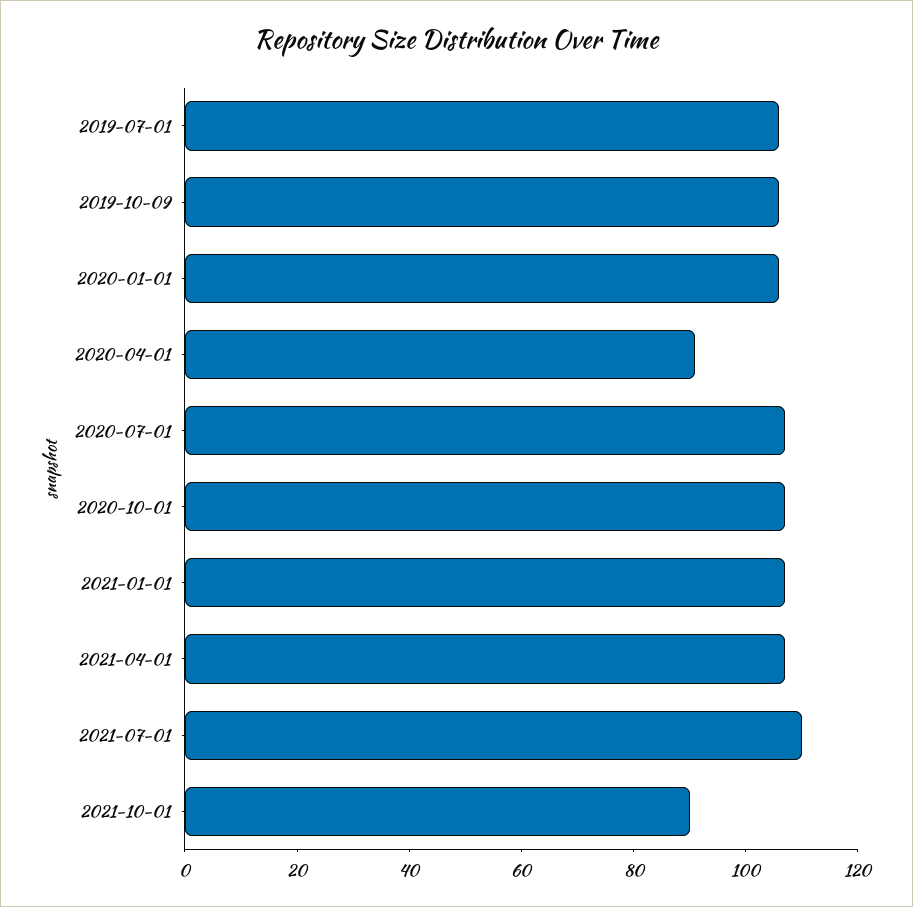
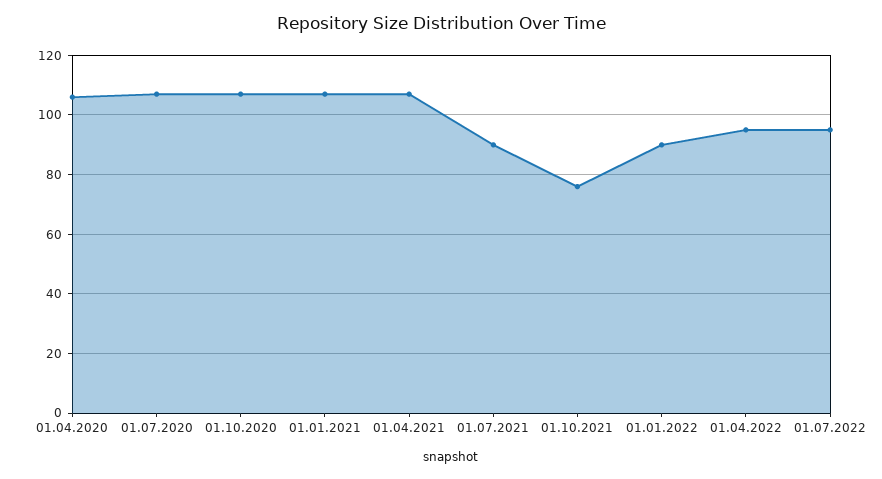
2019-07-01: 105 -> none
2019-10-09: 105 -> none
2020-01-01: 105 -> none
2020-04-01: 90 -> 105
2021-07-01: 110 -> 90
2021-10-01: 90 -> 75
01.01.2022: none -> 90
01.04.2022: none -> 95
01.07.2022: none -> 95

